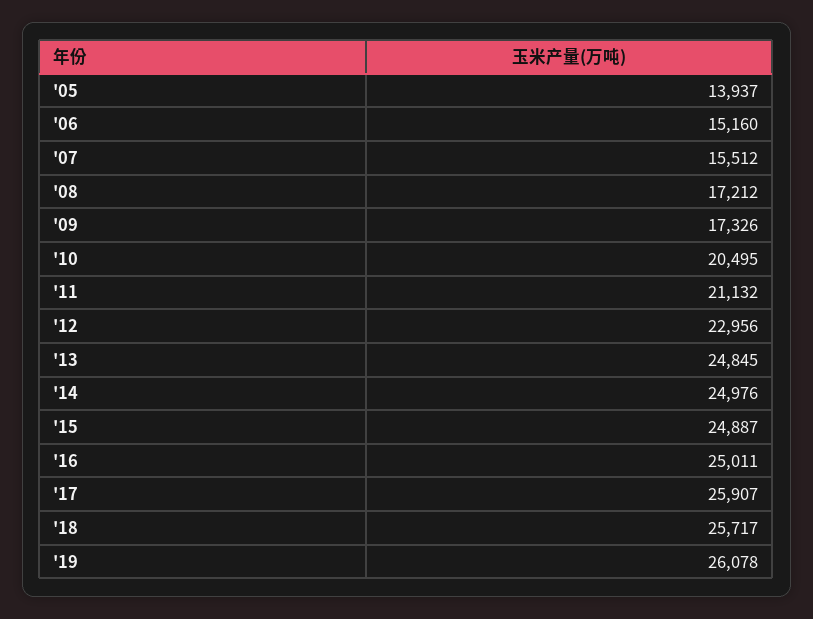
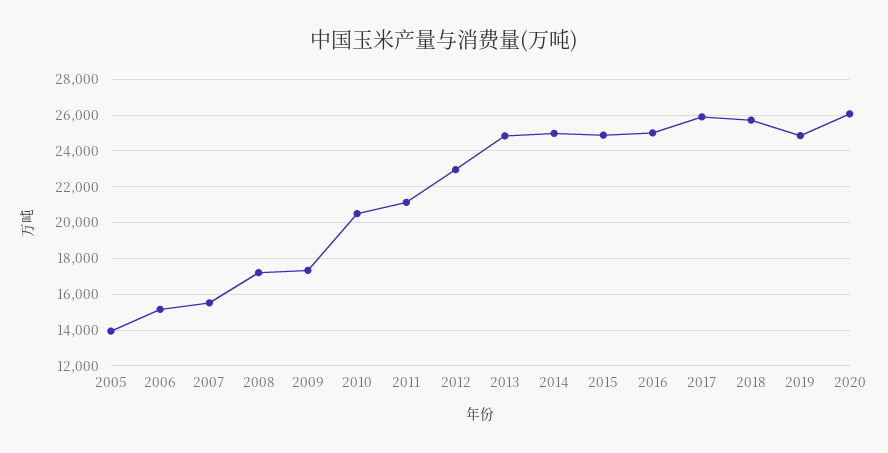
'19: 26078 -> 25000
2020: none -> 26000

